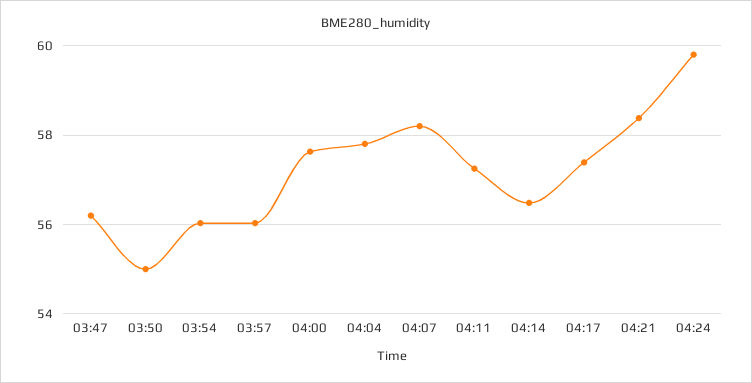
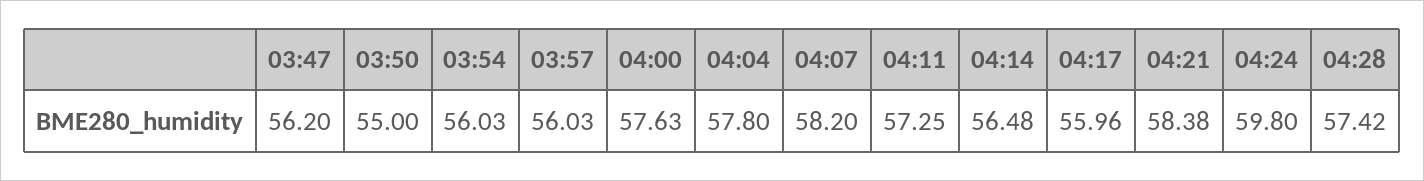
04:17: 57.4 -> 55.96
04:28: none -> 57.42

